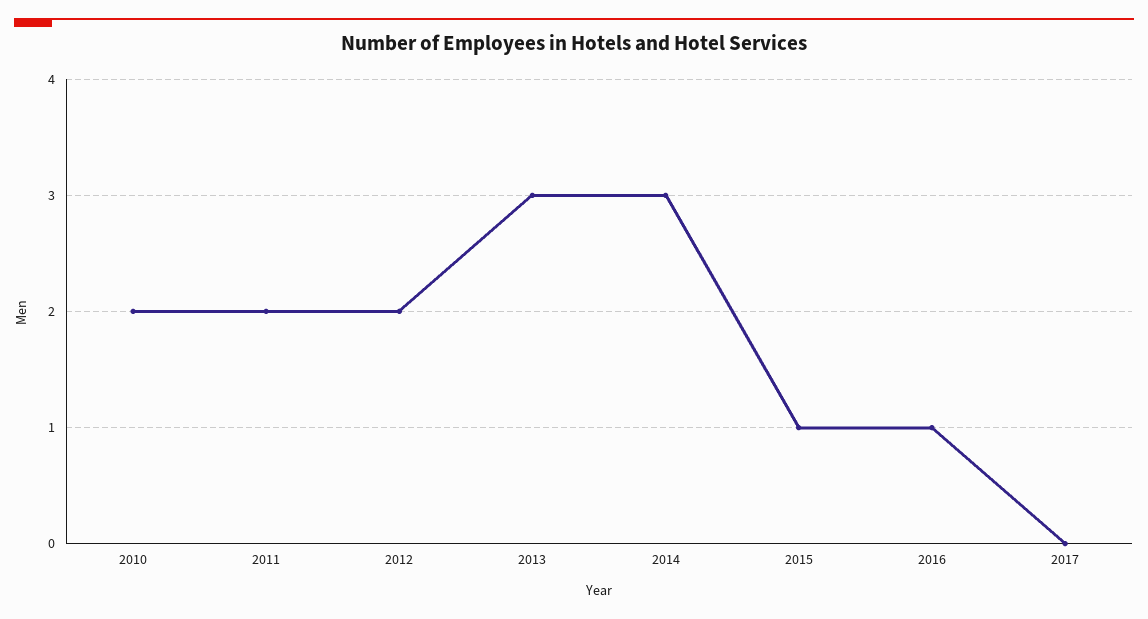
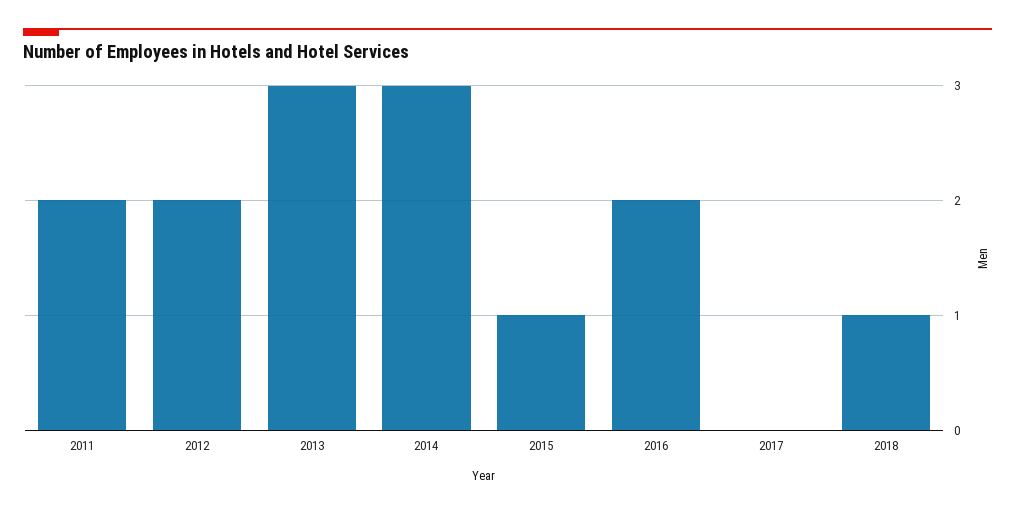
2010: 2 -> none
2016: 1 -> 2
2018: none -> 1

